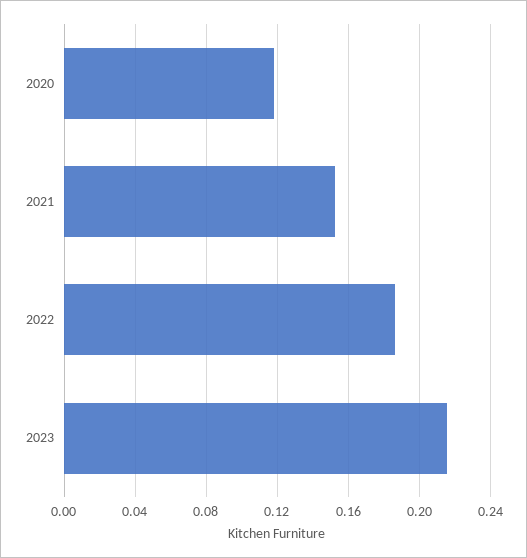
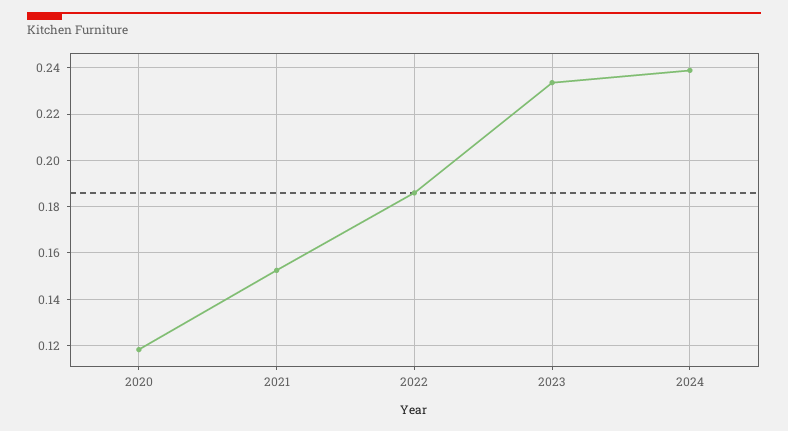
2023: 0.215 -> 0.235
2024: none -> 0.24

